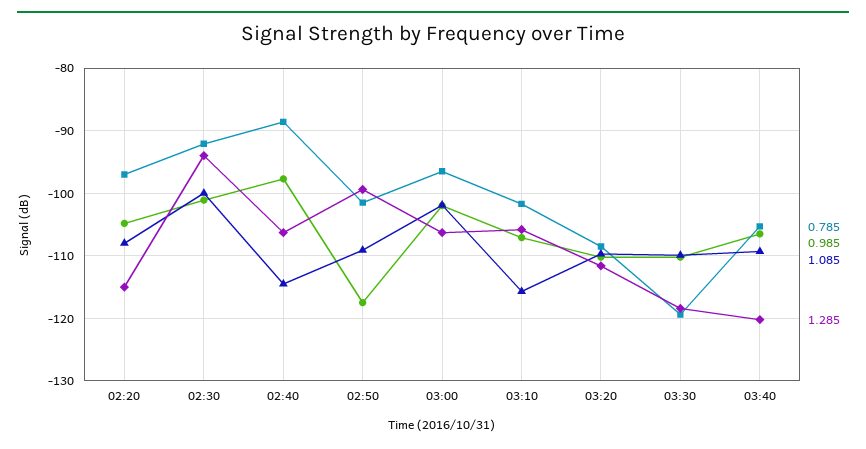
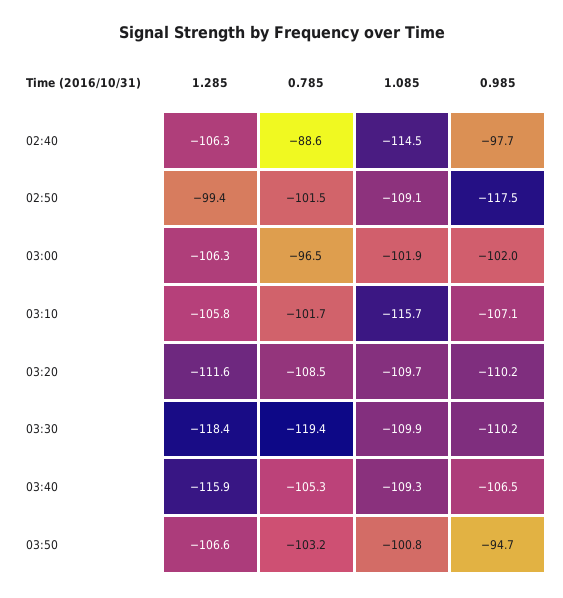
0.785, 02:20: -97 -> none
0.985, 02:20: -105 -> none
1.085, 02:20: -108 -> none
1.285, 02:20: -115 -> none
0.785, 02:30: -92 -> none
0.985, 02:30: -101 -> none
1.085, 02:30: -100 -> none
1.285, 02:30: -94 -> none
1.285, 03:40: -120 -> -115.9
1.285, 03:50: none -> -106.6
0.785, 03:50: none -> -103.2
1.085, 03:50: none -> -100.8
0.985, 03:50: none -> -94.7

